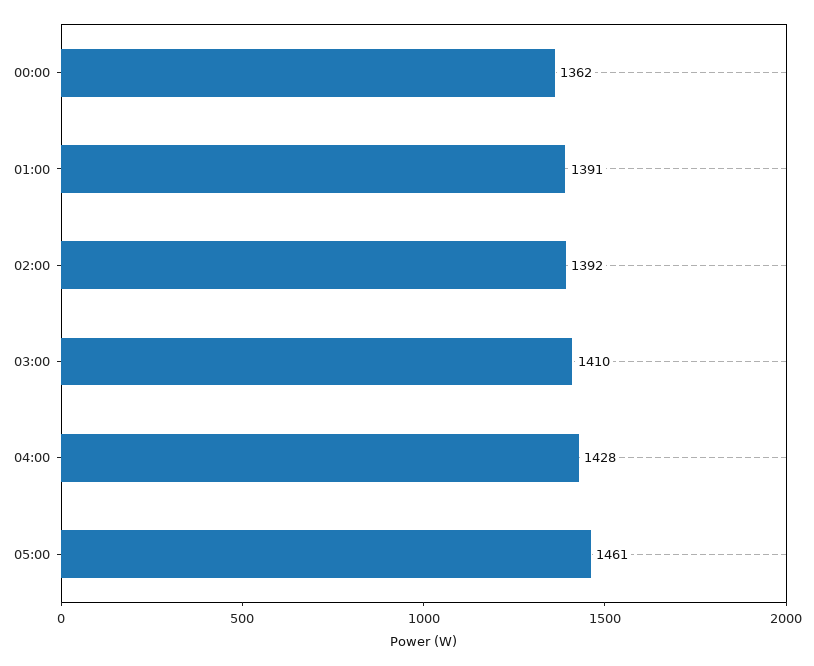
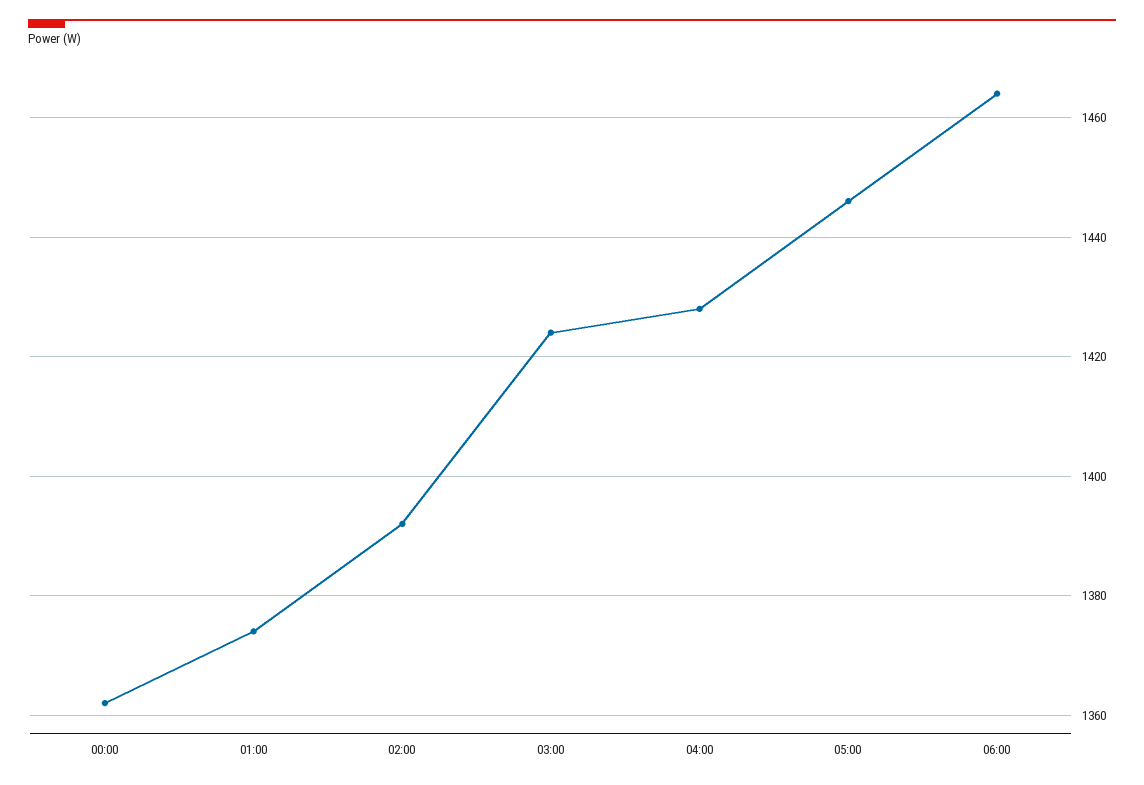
01:00: 1391 -> 1375
03:00: 1410 -> 1425
05:00: 1461 -> 1445
06:00: none -> 1465

